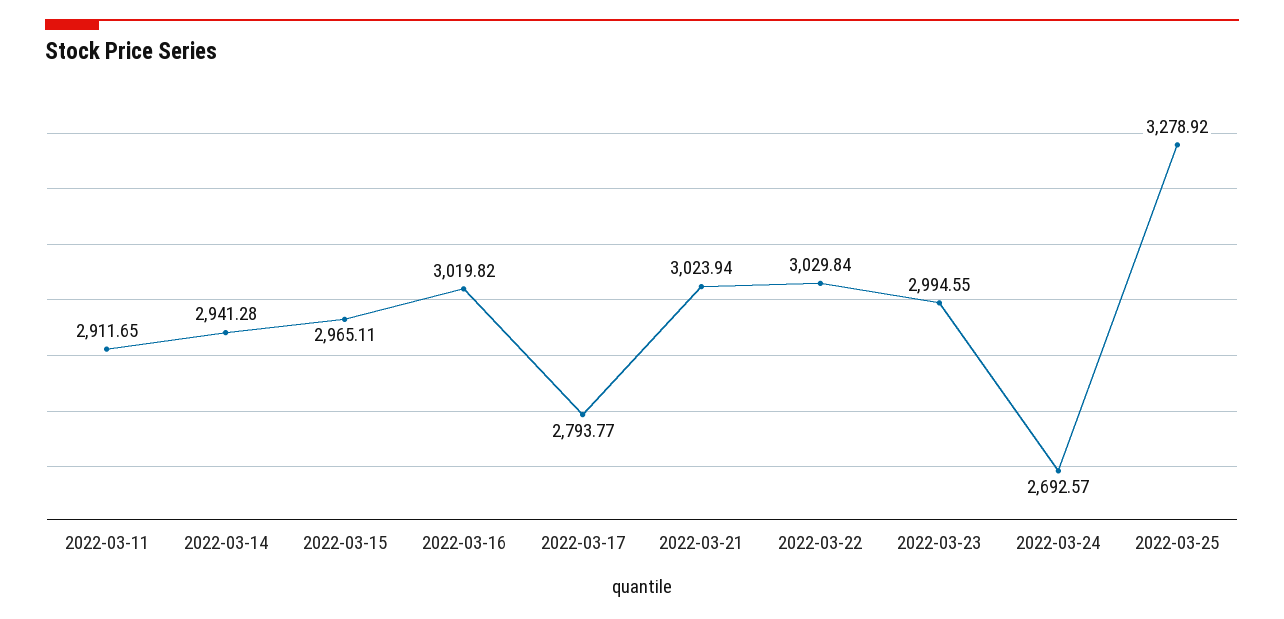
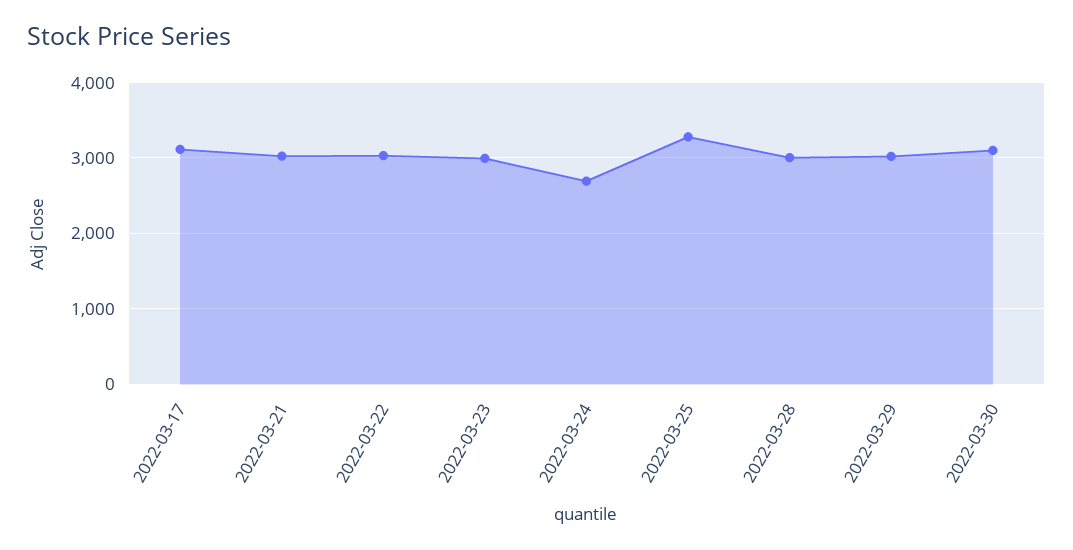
2022-03-11: 2911.65 -> none
2022-03-14: 2941.28 -> none
2022-03-15: 2965.11 -> none
2022-03-16: 3019.82 -> none
2022-03-17: 2793.77 -> 3100
2022-03-28: none -> 3000
2022-03-29: none -> 3000
2022-03-30: none -> 3100

